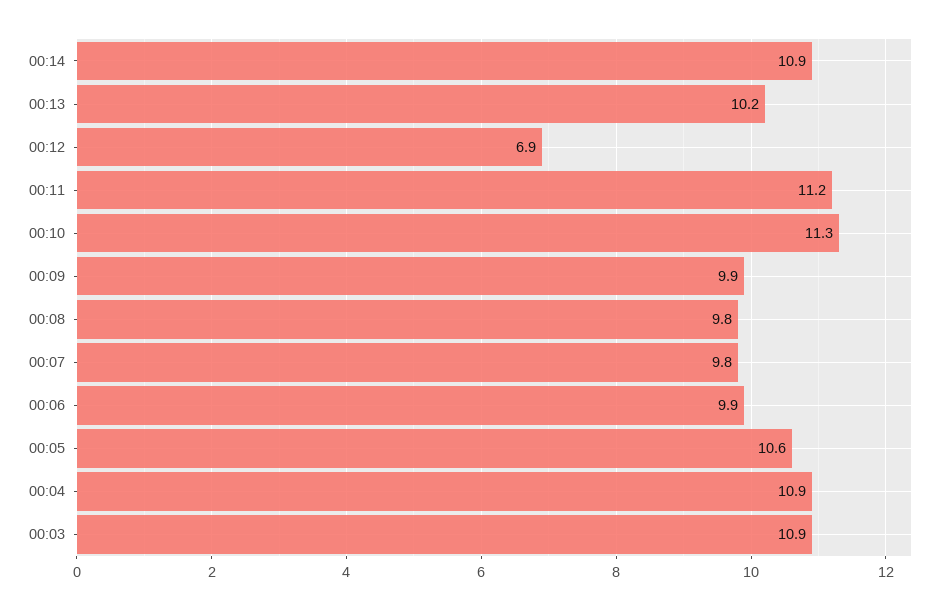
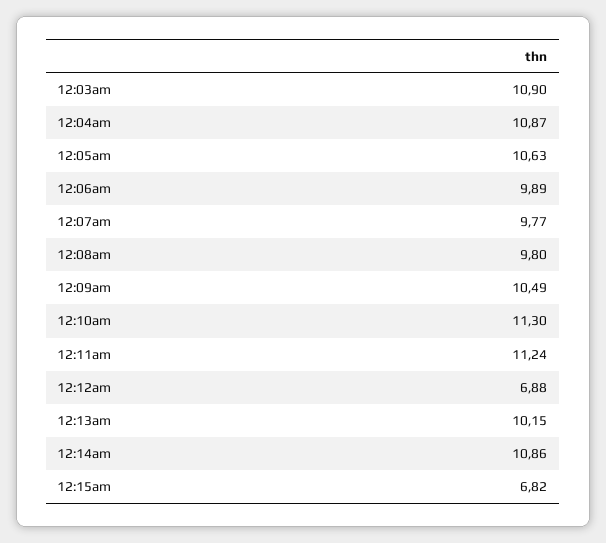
00:09: 9.9 -> 10.49
12:15am: none -> 6.82

